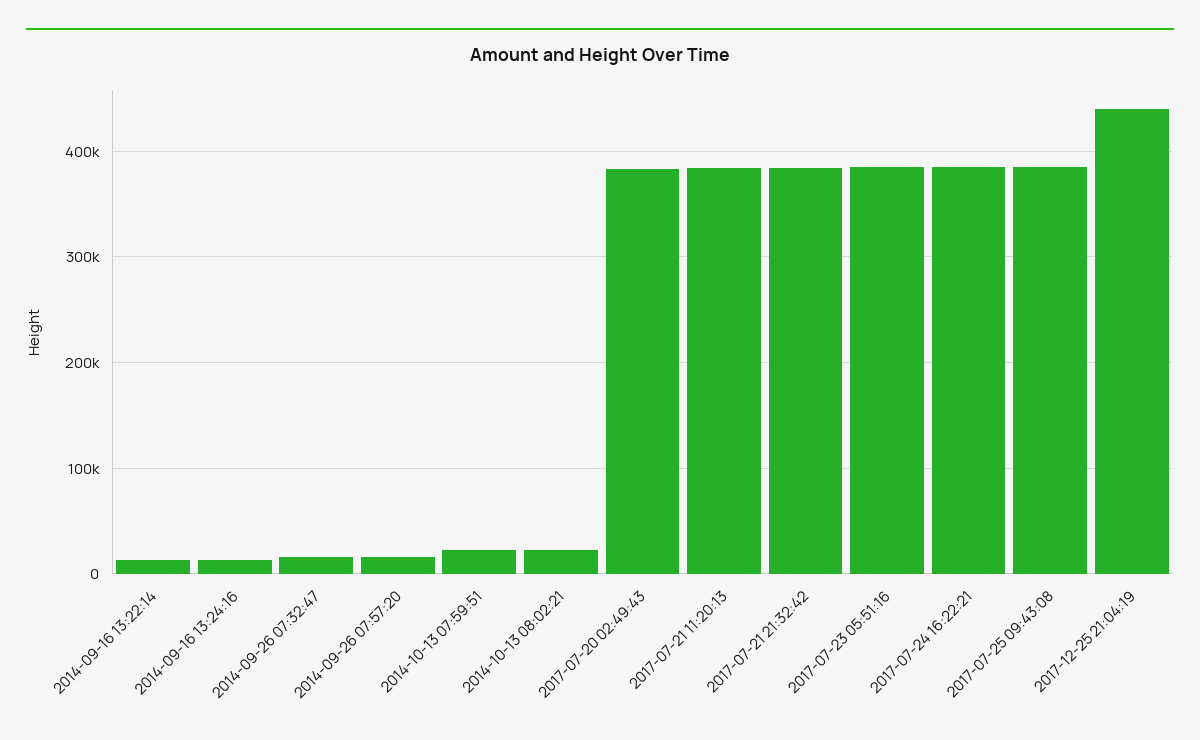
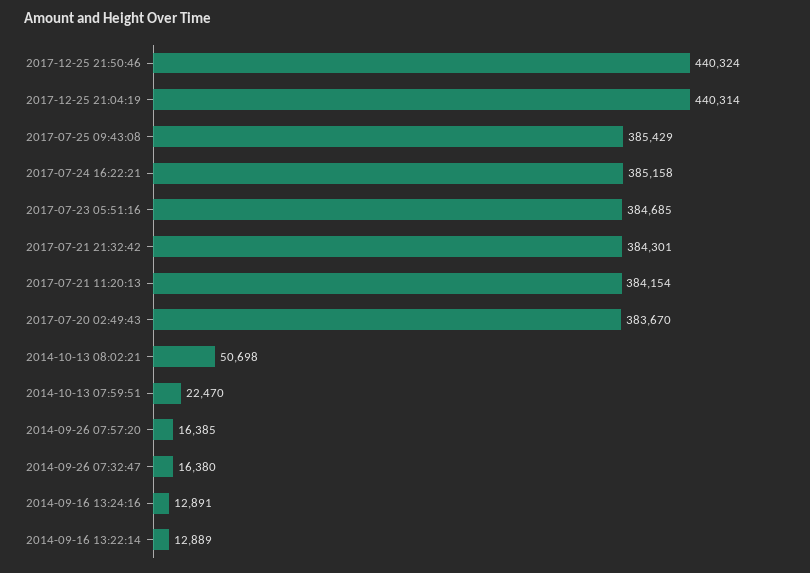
2014-10-13 08:02:21: 20000 -> 50698
2017-12-25 21:50:46: none -> 440324

